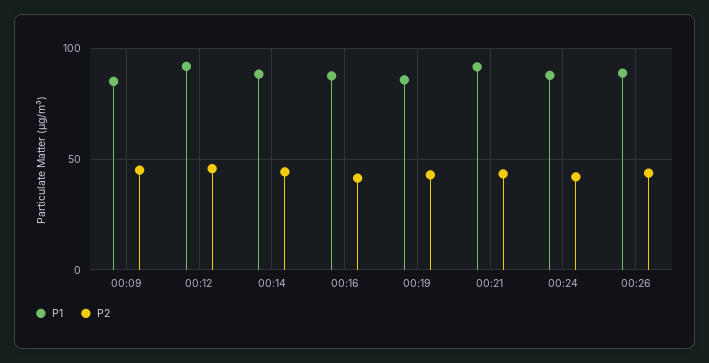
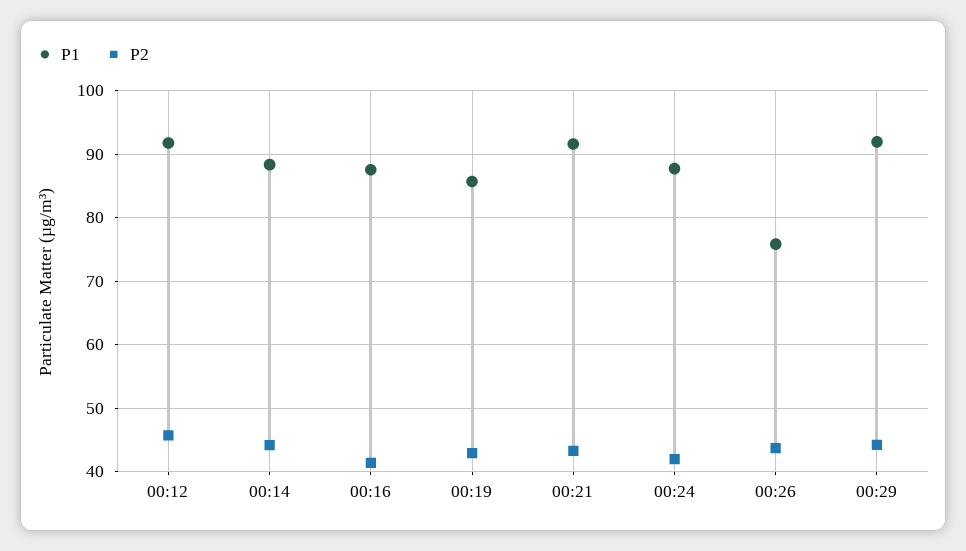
P1, 00:09: 85 -> none
P2, 00:09: 45 -> none
P1, 00:26: 90 -> 76
P1, 00:29: none -> 92
P2, 00:29: none -> 44

